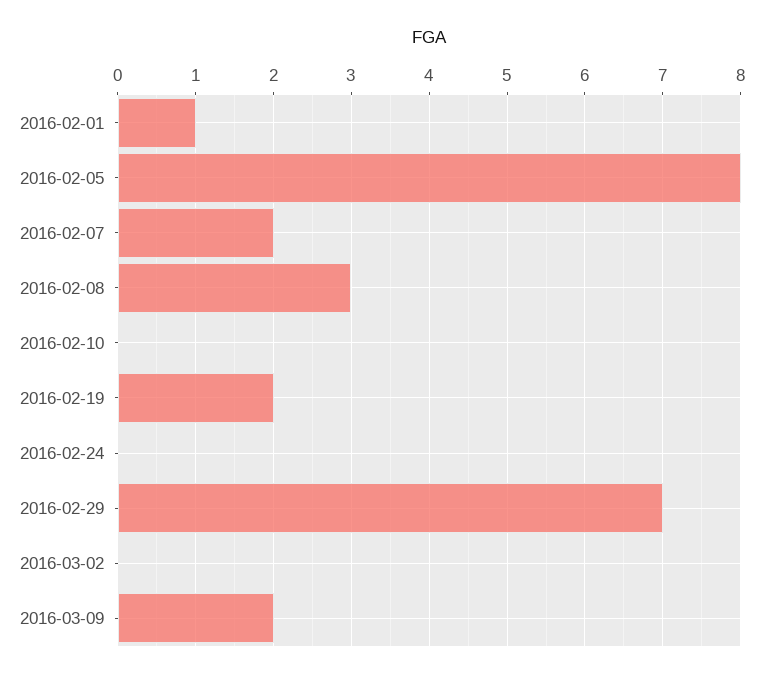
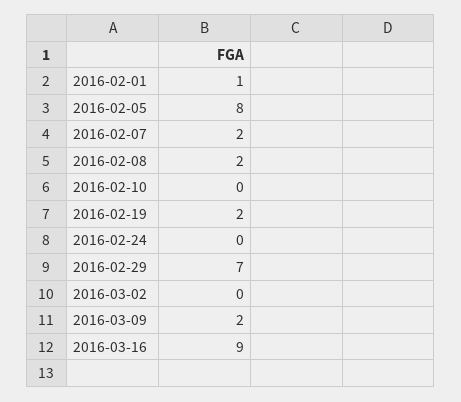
2016-02-08: 3 -> 2
2016-03-16: none -> 9

